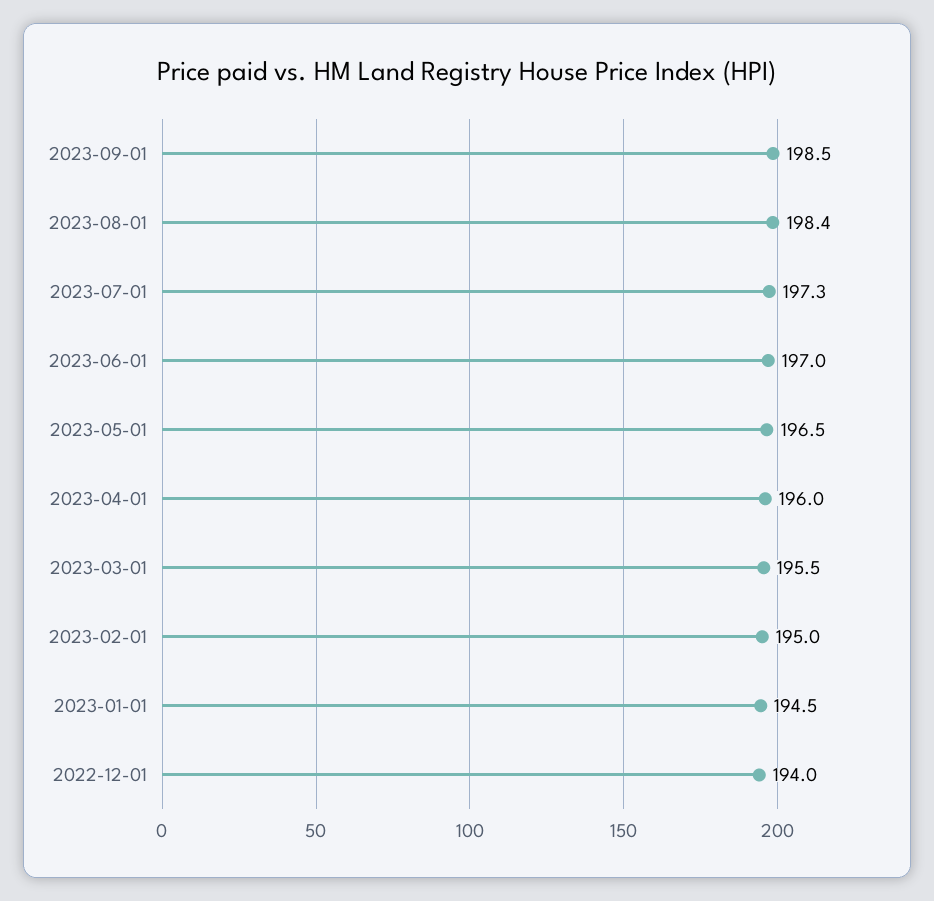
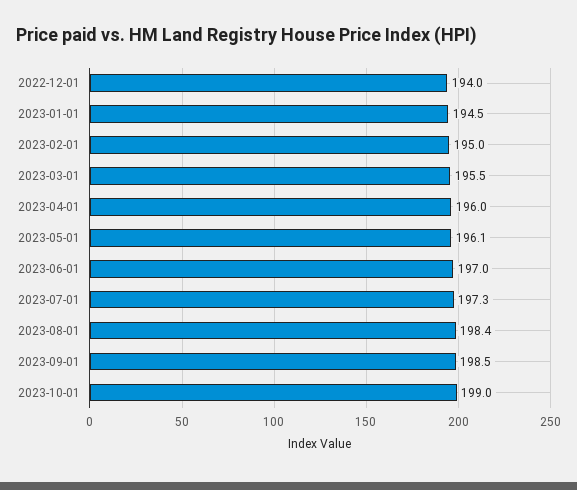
2023-05-01: 196.5 -> 196.1
2023-10-01: none -> 199

